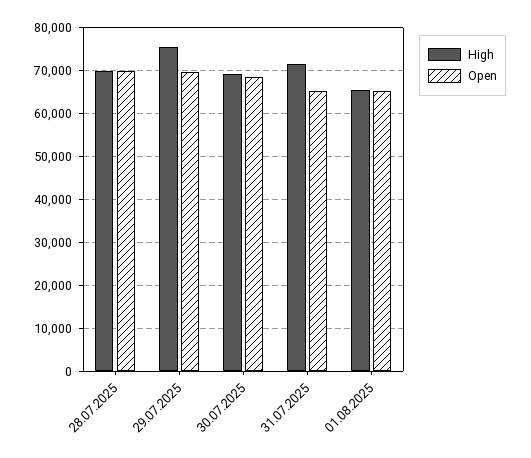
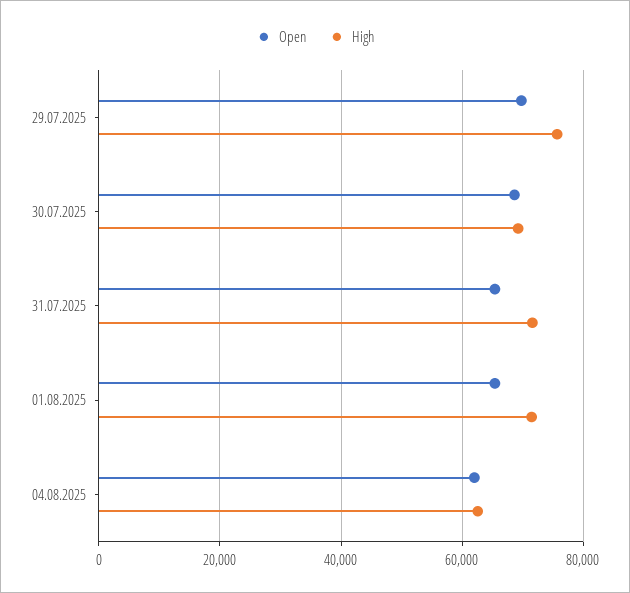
High, 28.07.2025: 70000 -> none
Open, 28.07.2025: 70000 -> none
High, 01.08.2025: 66000 -> 72000
Open, 04.08.2025: none -> 62000
High, 04.08.2025: none -> 62000

